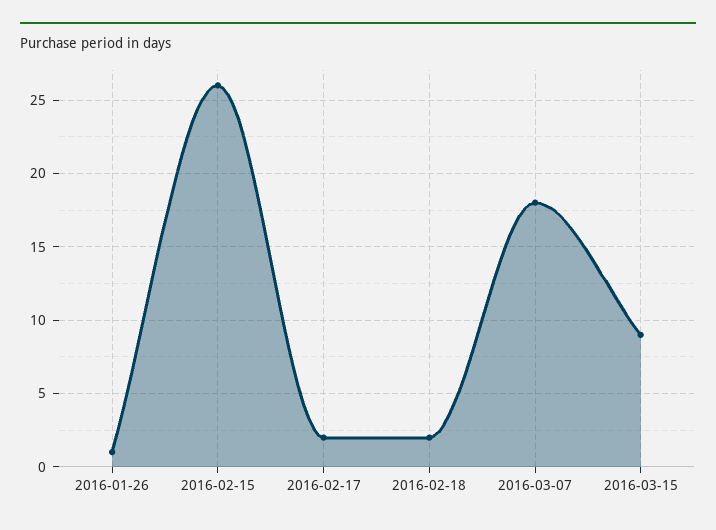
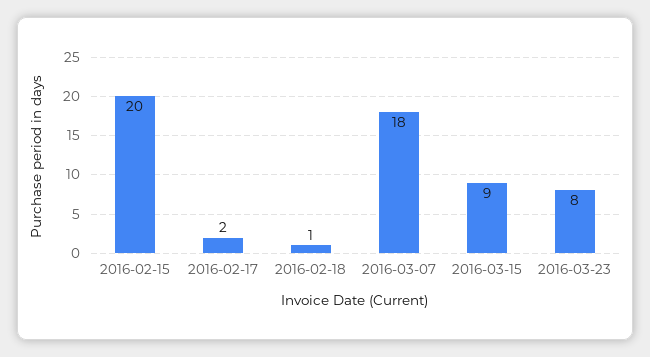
2016-01-26: 1 -> none
2016-02-15: 26 -> 20
2016-02-18: 2 -> 1
2016-03-23: none -> 8

